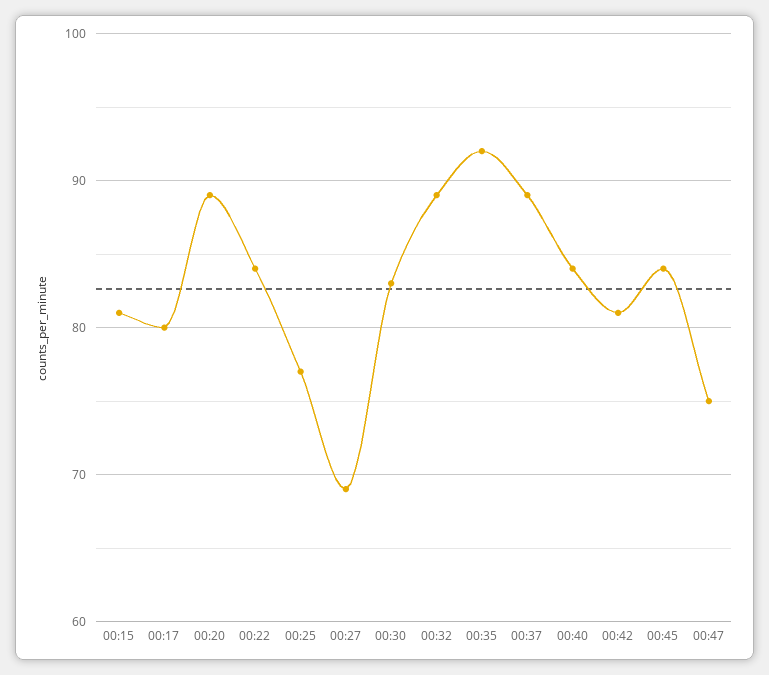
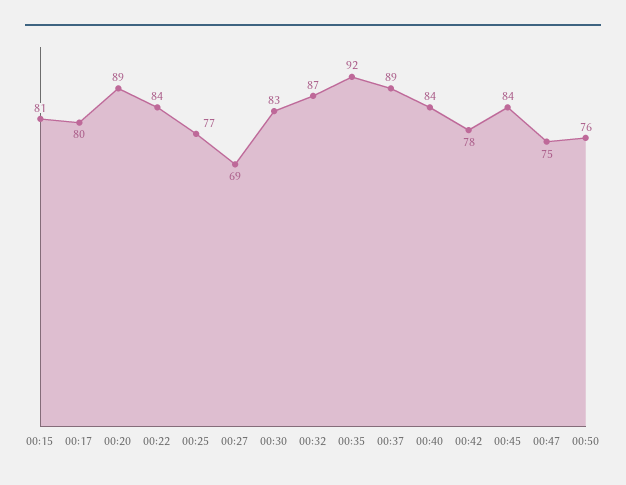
00:32: 89 -> 87
00:42: 81 -> 78
00:50: none -> 76

